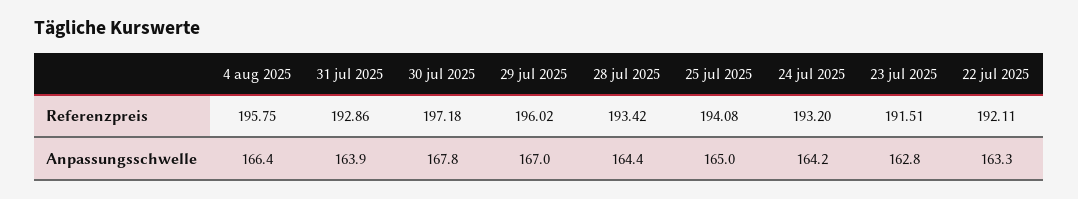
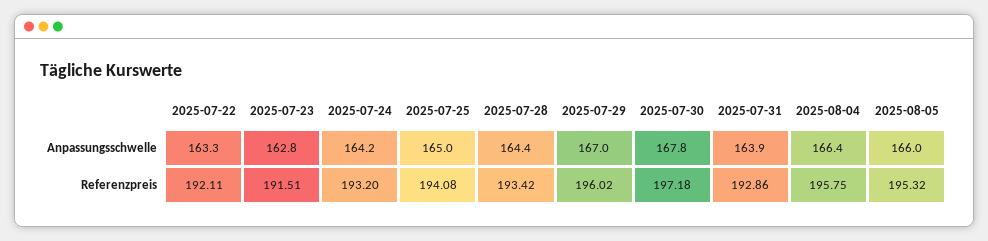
2025-08-05, Anpassungsschwelle: none -> 166
2025-08-05, Referenzpreis: none -> 195.32

